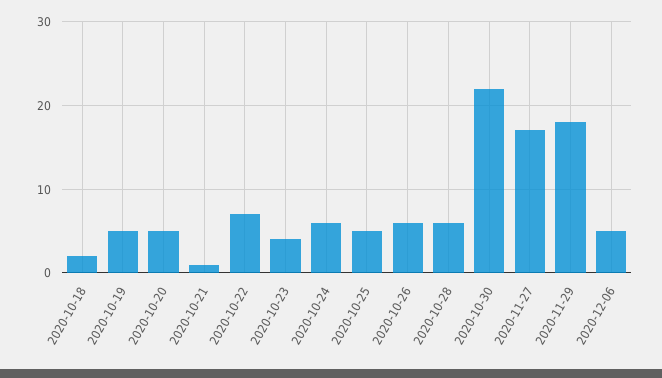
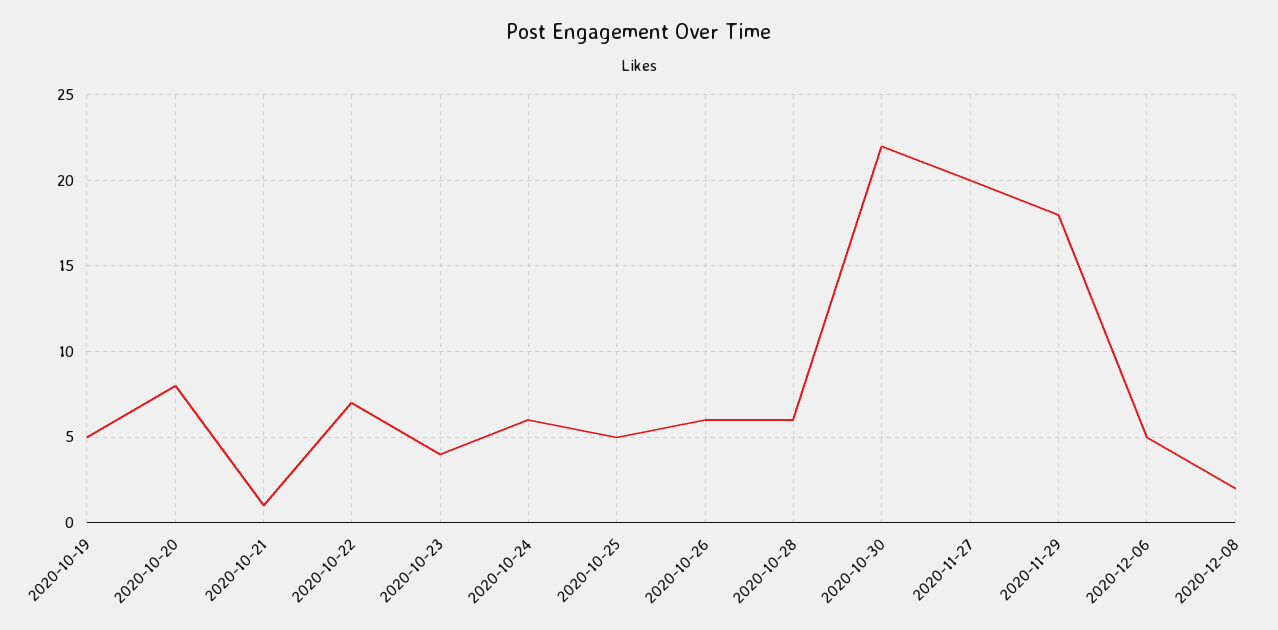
2020-10-18: 2 -> none
2020-10-20: 5 -> 8
2020-11-27: 17 -> 20
2020-12-08: none -> 2

